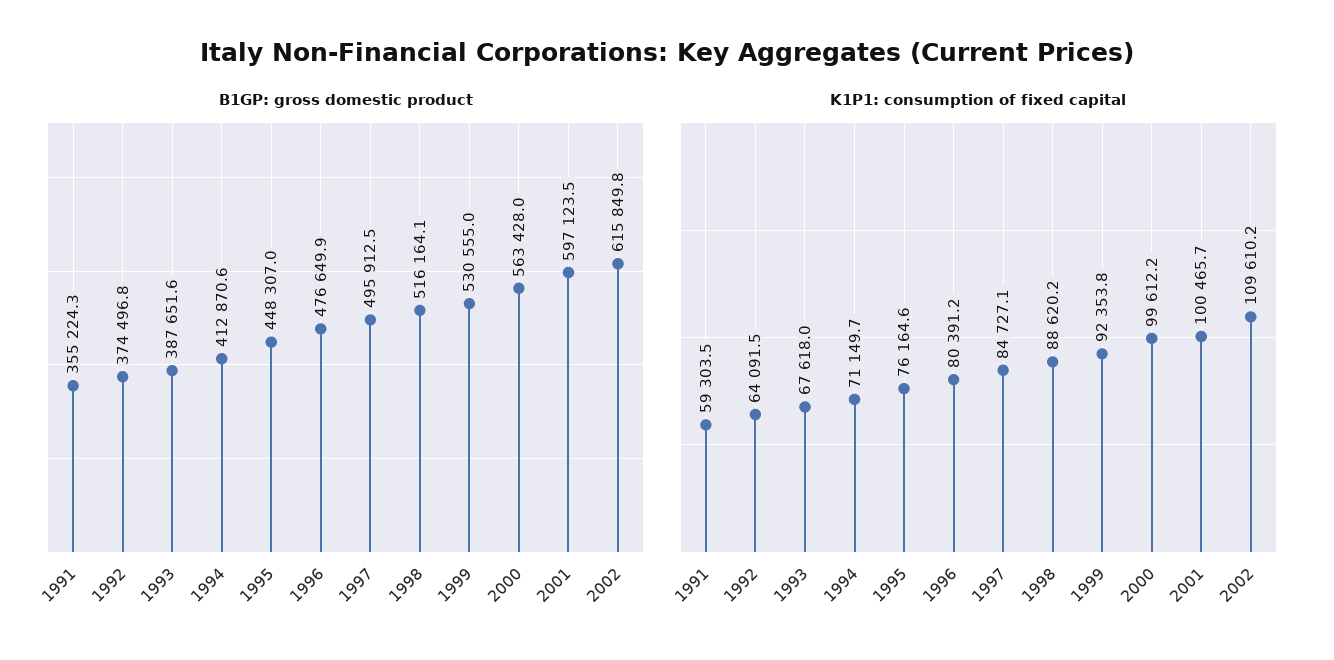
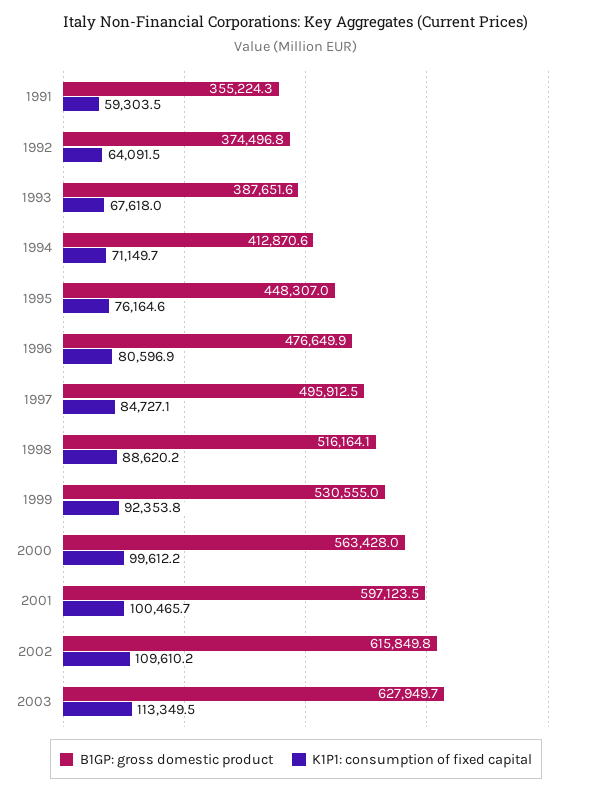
K1P1: consumption of fixed capital, 1996: 80391.2 -> 80596.9
B1GP: gross domestic product, 2003: none -> 627949.7
K1P1: consumption of fixed capital, 2003: none -> 113349.5

